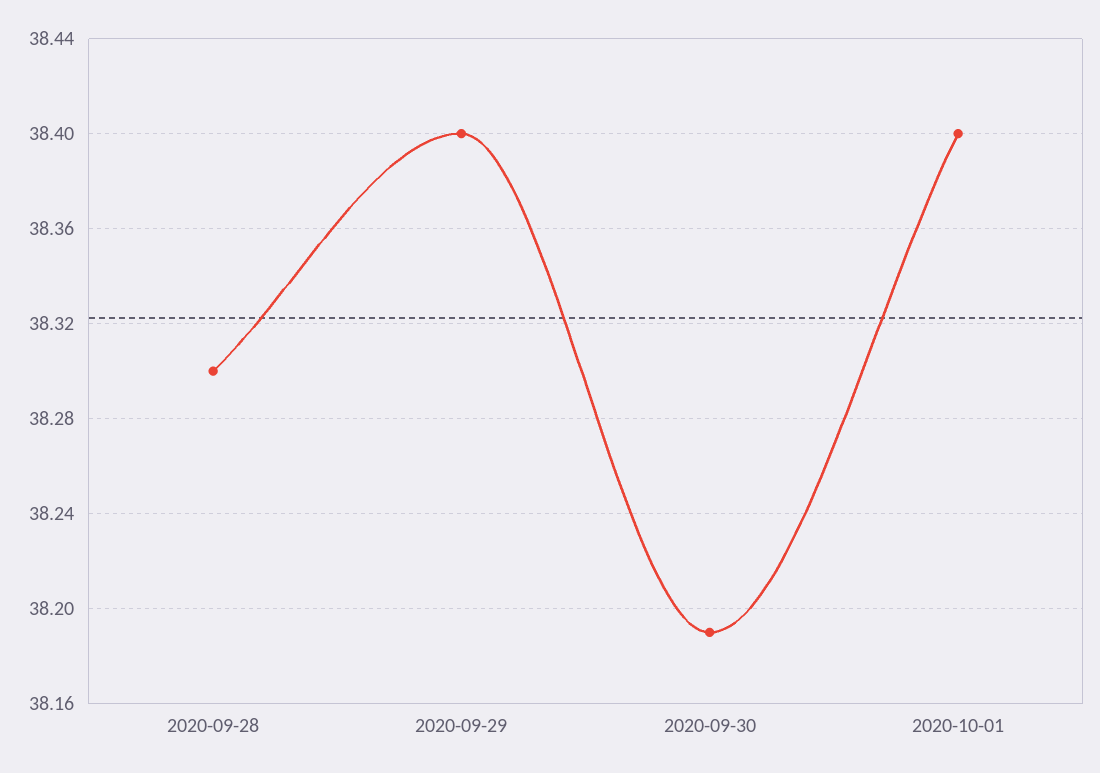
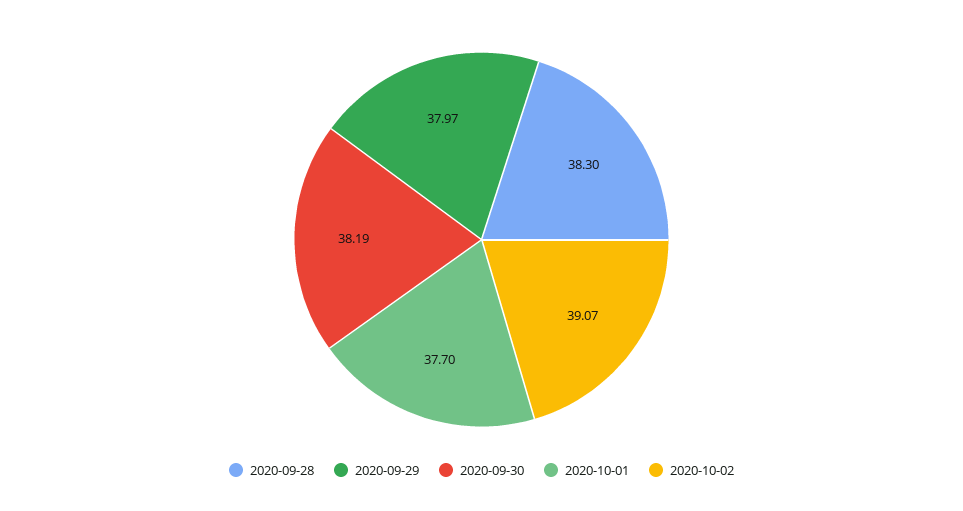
2020-09-29: 38.4 -> 37.97
2020-10-01: 38.4 -> 37.7
2020-10-02: none -> 39.07

